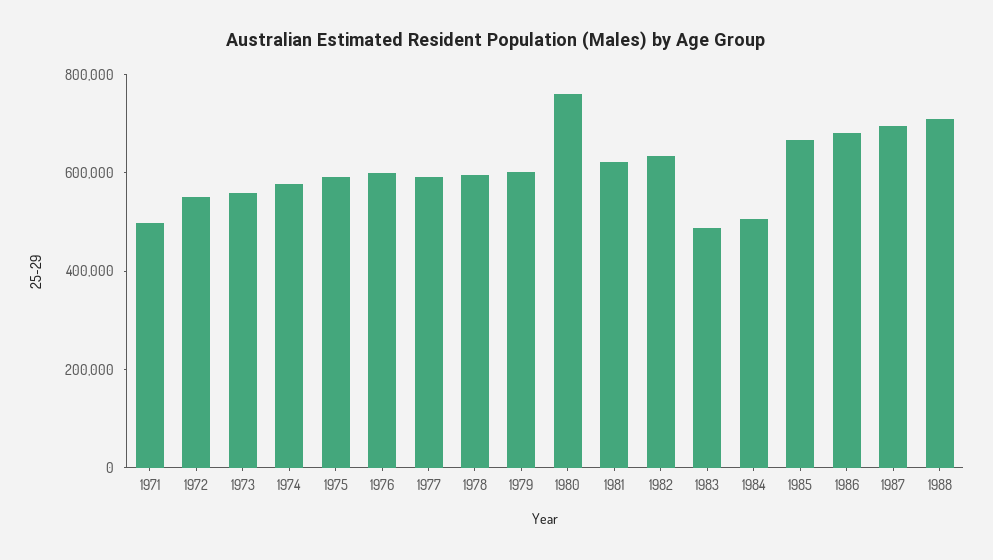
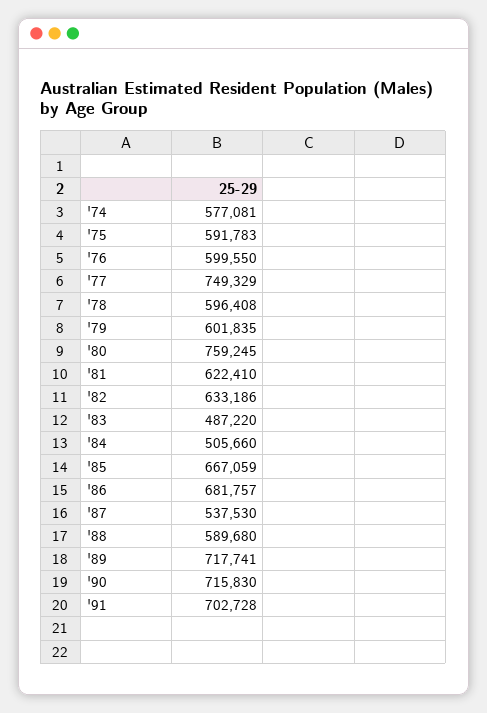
1971: 500000 -> none
1972: 550000 -> none
1973: 550000 -> none
1977: 600000 -> 749329
1987: 700000 -> 537530
1988: 700000 -> 589680
'89: none -> 717741
'90: none -> 715830
'91: none -> 702728

